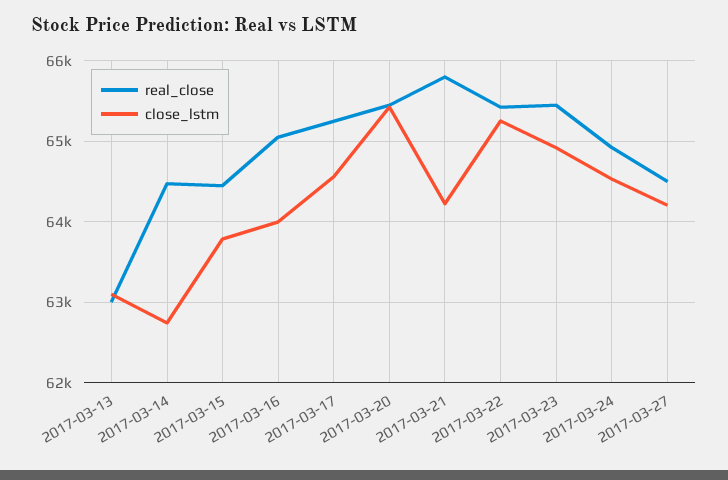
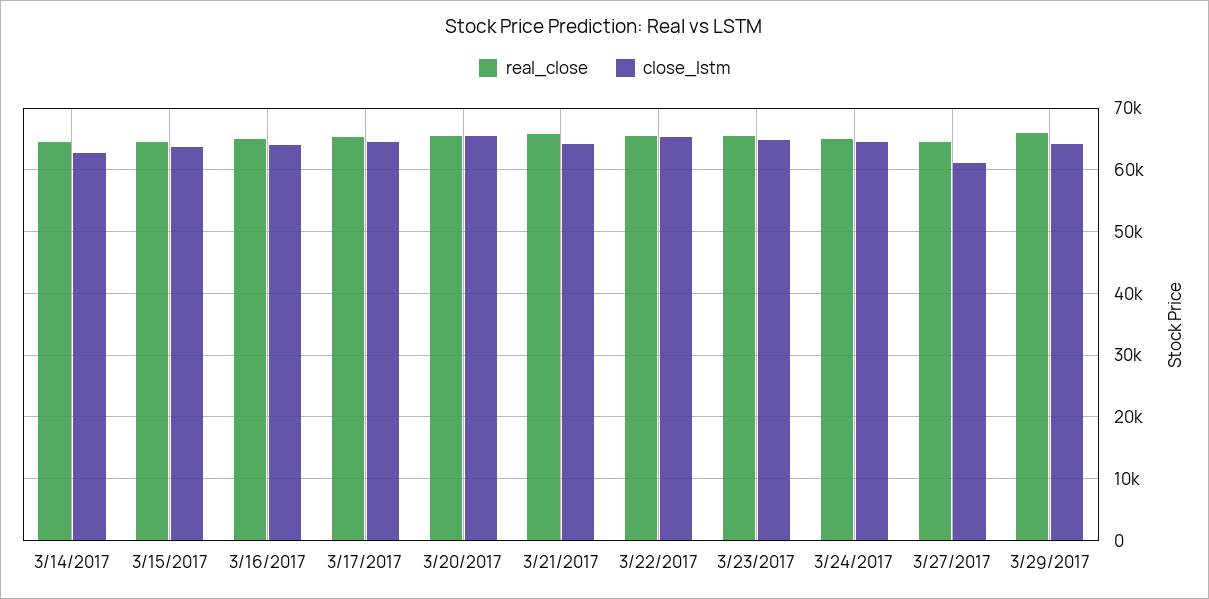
real_close, 2017-03-13: 63000 -> none
close_lstm, 2017-03-13: 63100 -> none
close_lstm, 2017-03-27: 64200 -> 61000
real_close, 3/29/2017: none -> 66000
close_lstm, 3/29/2017: none -> 64000

